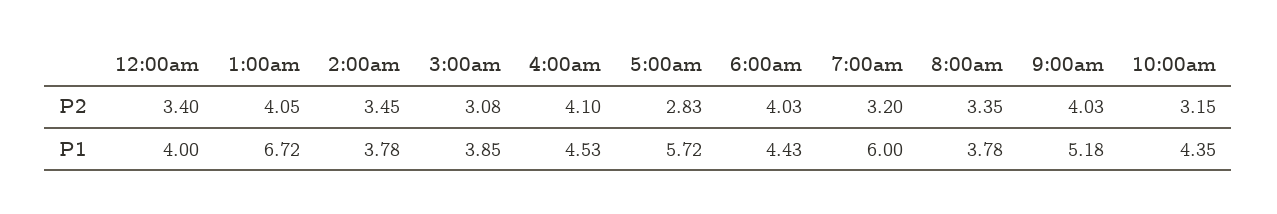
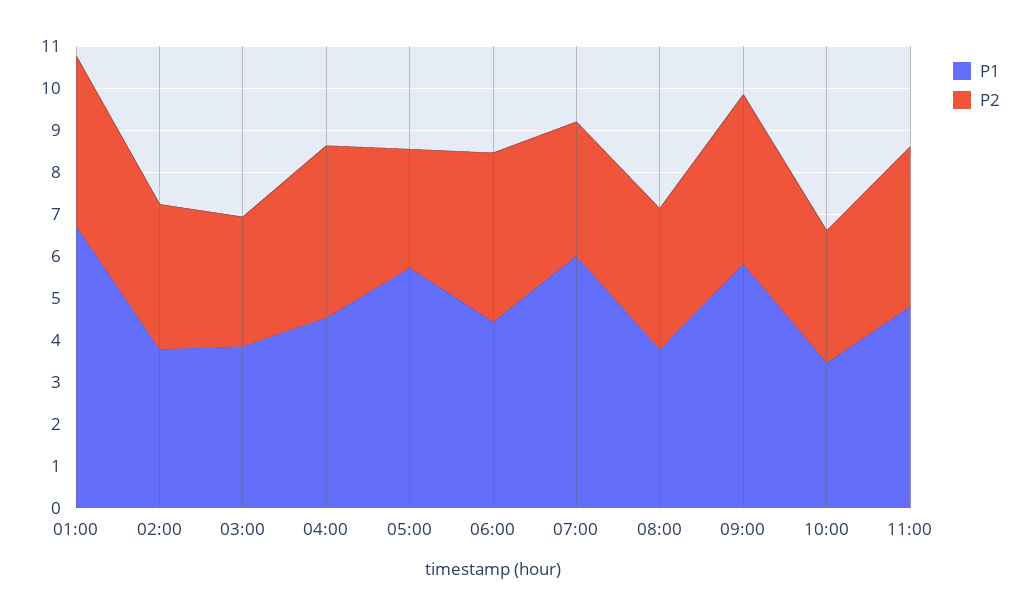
P2, 12:00am: 3.4 -> none
P1, 12:00am: 4 -> none
P1, 9:00am: 5.18 -> 5.8
P1, 10:00am: 4.35 -> 3.4
P1, 11:00: none -> 4.8
P2, 11:00: none -> 3.8

